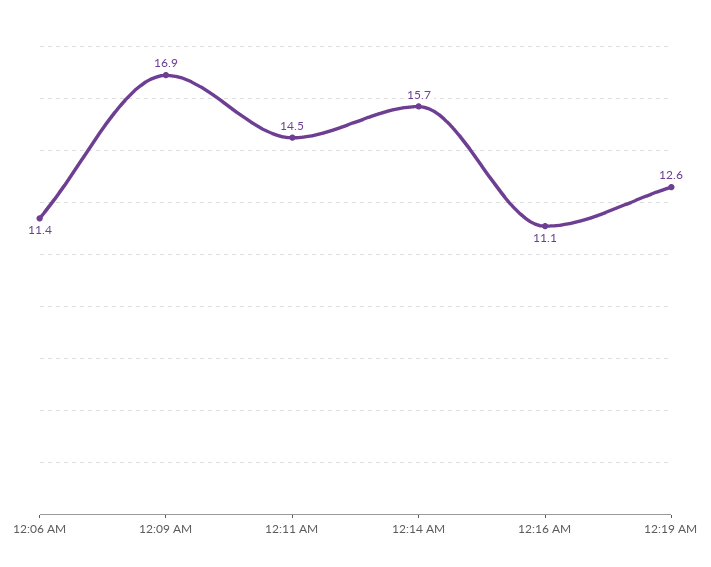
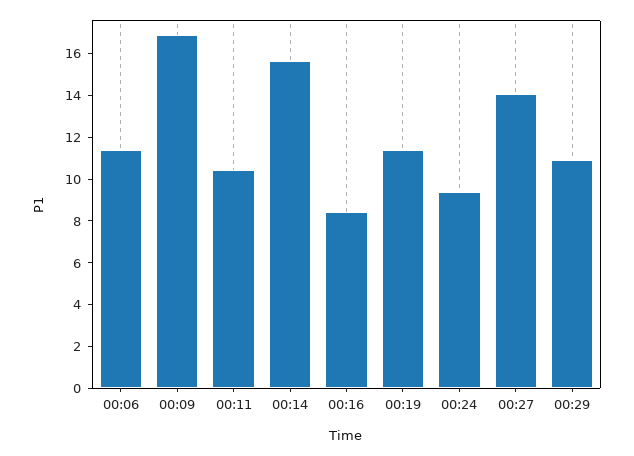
12:11 AM: 14.5 -> 10.5
12:16 AM: 11.1 -> 8.5
12:19 AM: 12.6 -> 11.5
00:24: none -> 9.5
00:27: none -> 14
00:29: none -> 11

